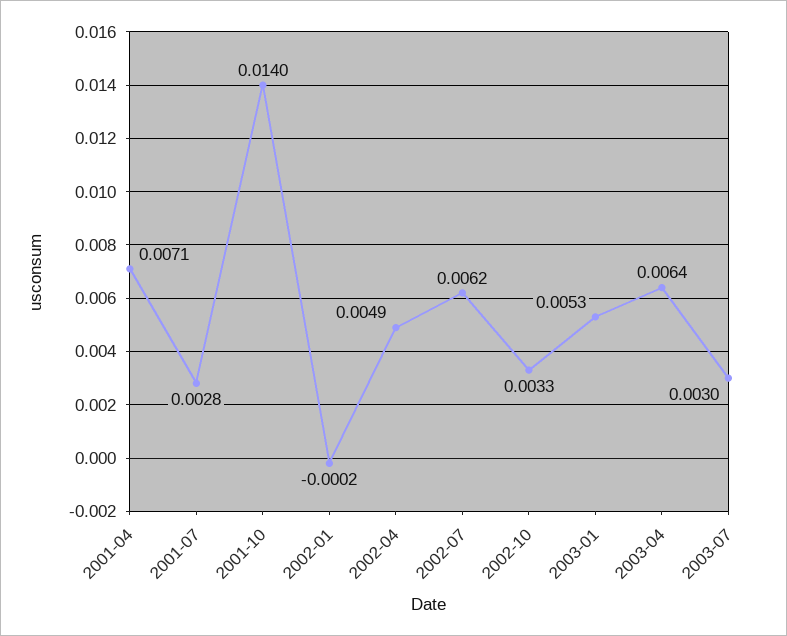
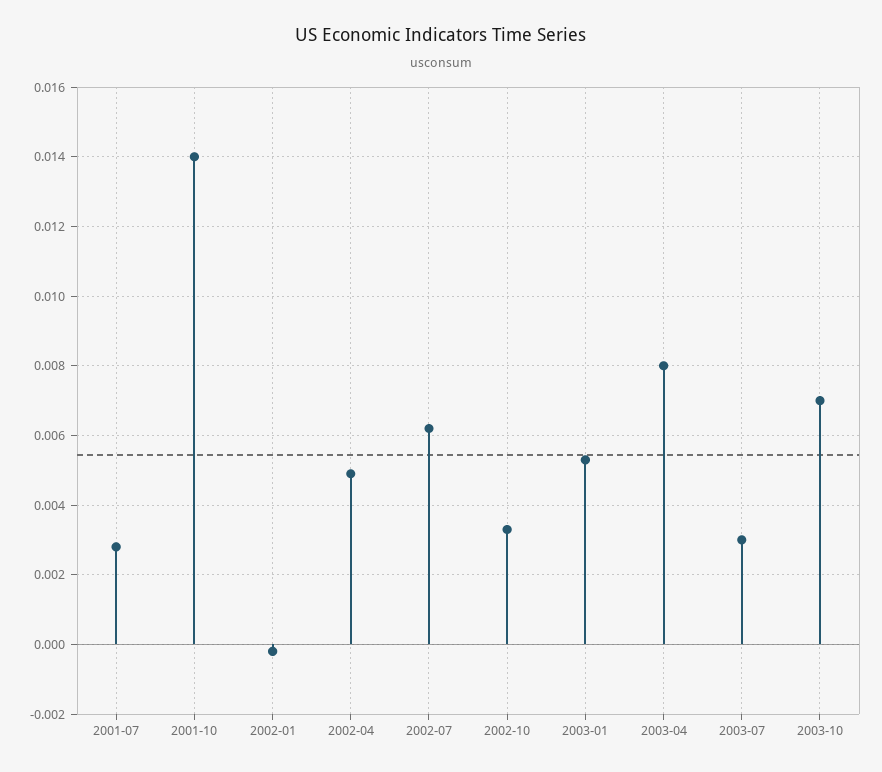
2001-04: 0.0071 -> none
2003-04: 0.0064 -> 0.008
2003-10: none -> 0.007

